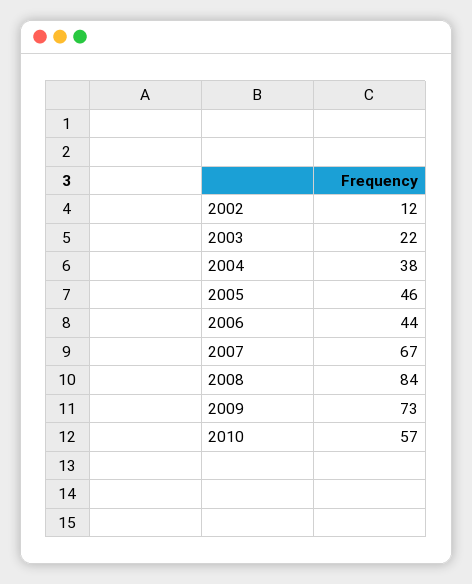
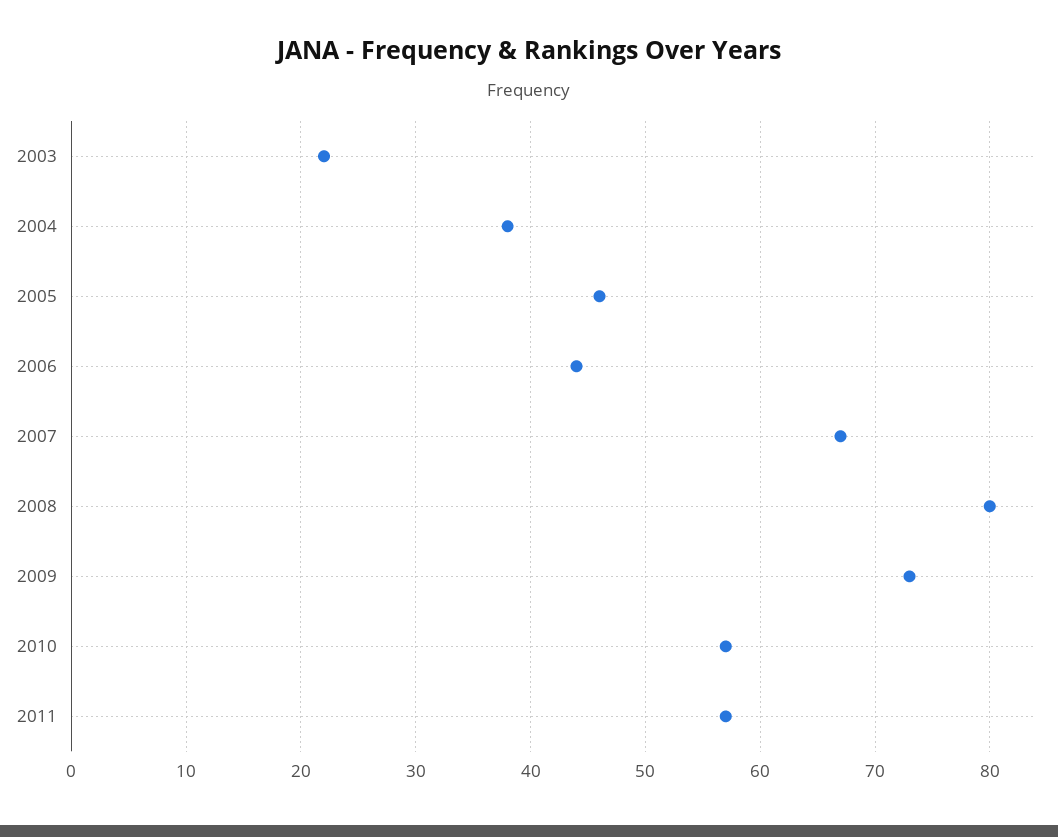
2002: 12 -> none
2008: 84 -> 80
2011: none -> 57

